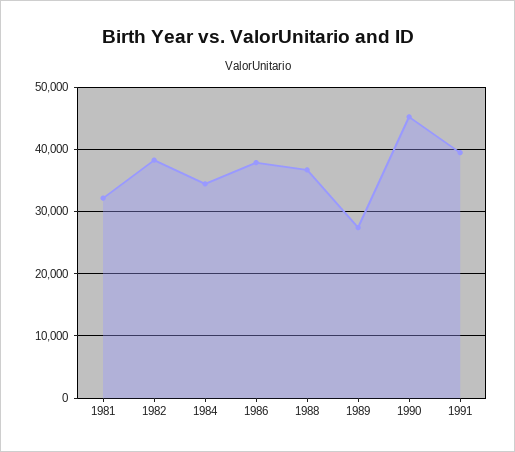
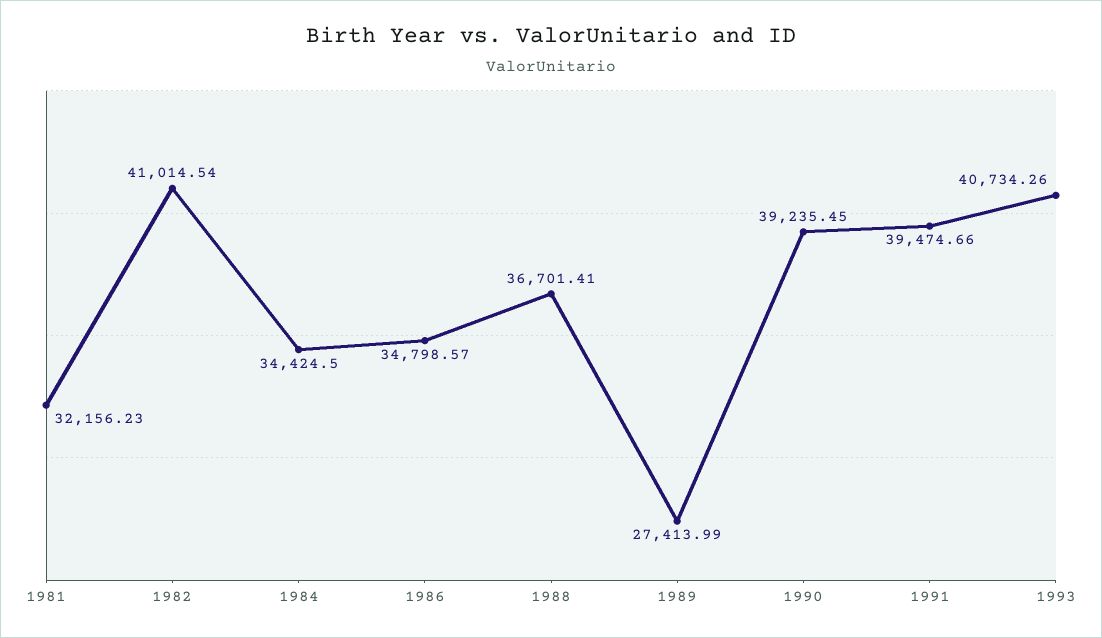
1982: 38000 -> 41014.54
1986: 38000 -> 34798.57
1990: 45000 -> 39235.45
1993: none -> 40734.26

